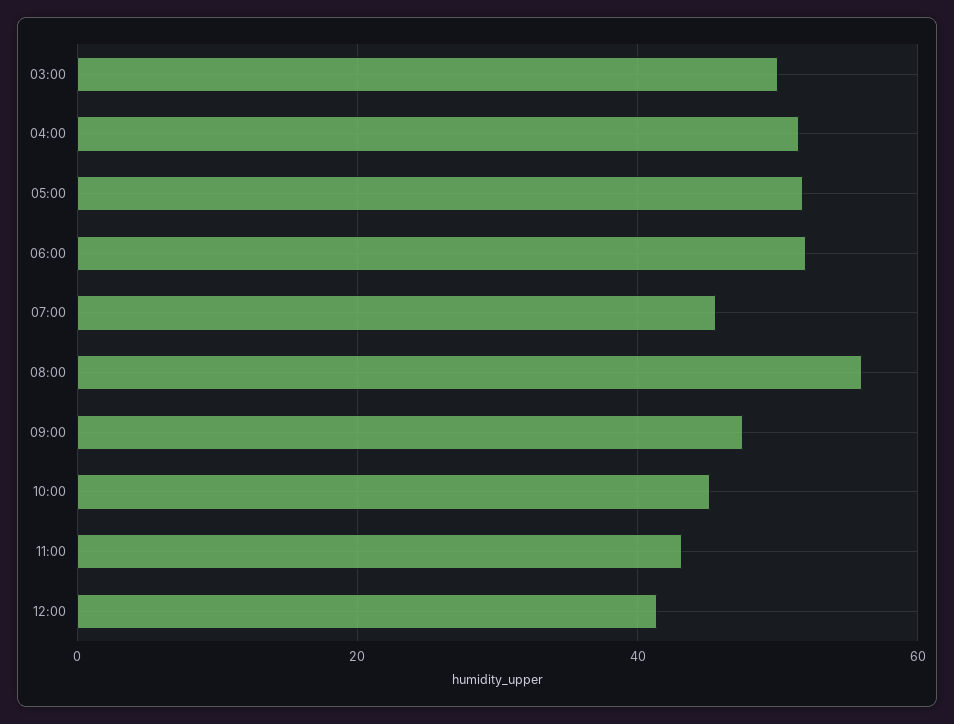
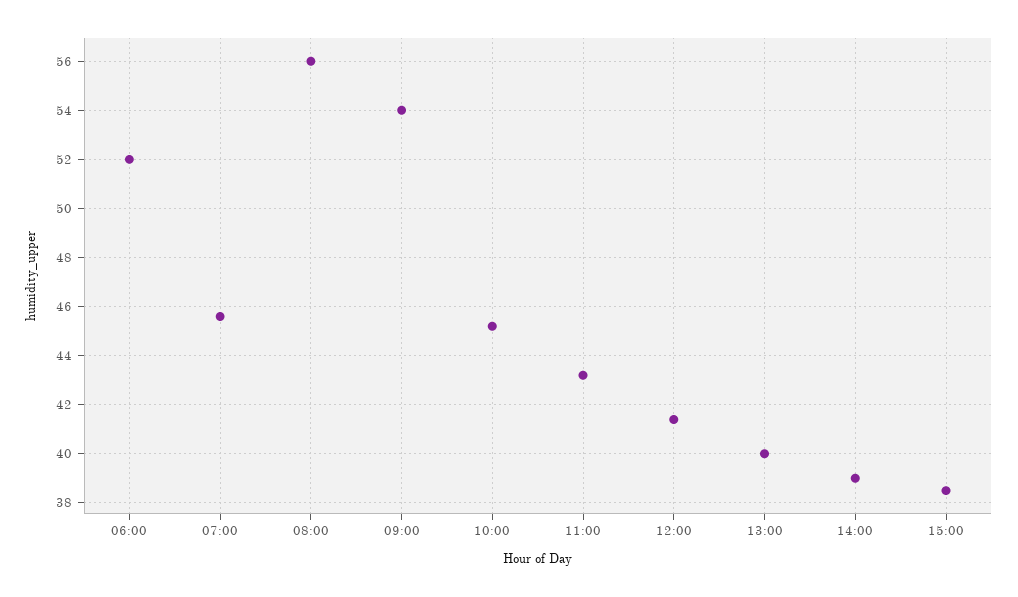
03:00: 50 -> none
04:00: 52 -> none
05:00: 52 -> none
09:00: 48 -> 54
13:00: none -> 40
14:00: none -> 39
15:00: none -> 38.5

